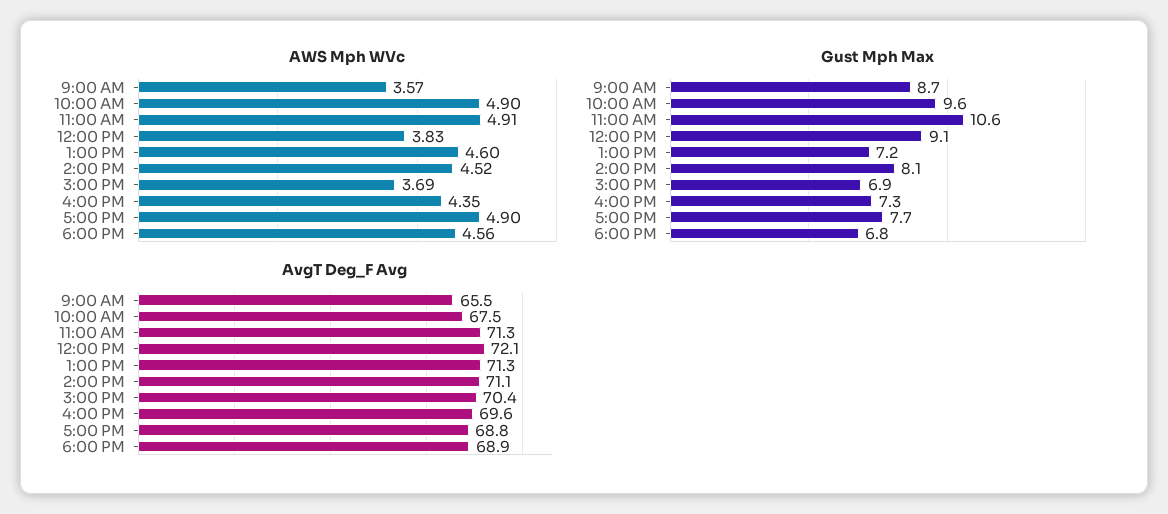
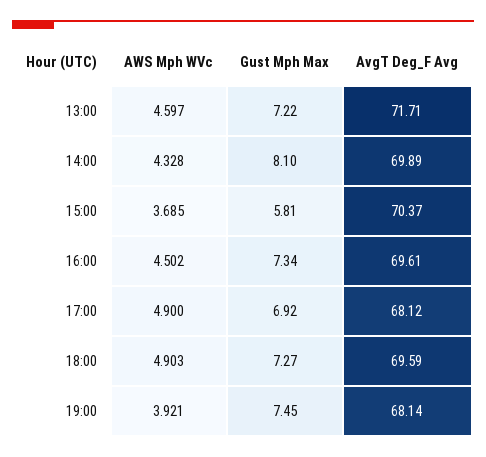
AWS Mph WVc, 9:00 AM: 3.57 -> none
AWS Mph WVc, 10:00 AM: 4.9 -> none
AWS Mph WVc, 11:00 AM: 4.91 -> none
AWS Mph WVc, 12:00 PM: 3.83 -> none
AWS Mph WVc, 2:00 PM: 4.52 -> 4.328
AWS Mph WVc, 4:00 PM: 4.35 -> 4.502
AWS Mph WVc, 6:00 PM: 4.56 -> 4.903
Gust Mph Max, 9:00 AM: 8.7 -> none
Gust Mph Max, 10:00 AM: 9.6 -> none
Gust Mph Max, 11:00 AM: 10.6 -> none
Gust Mph Max, 12:00 PM: 9.1 -> none
Gust Mph Max, 3:00 PM: 6.9 -> 5.81
Gust Mph Max, 5:00 PM: 7.7 -> 6.92
Gust Mph Max, 6:00 PM: 6.8 -> 7.27
AvgT Deg_F Avg, 9:00 AM: 65.5 -> none
AvgT Deg_F Avg, 10:00 AM: 67.5 -> none
AvgT Deg_F Avg, 11:00 AM: 71.3 -> none
AvgT Deg_F Avg, 12:00 PM: 72.1 -> none
AvgT Deg_F Avg, 1:00 PM: 71.3 -> 71.71
AvgT Deg_F Avg, 2:00 PM: 71.1 -> 69.89
AvgT Deg_F Avg, 5:00 PM: 68.8 -> 68.12
AvgT Deg_F Avg, 6:00 PM: 68.9 -> 69.59
AWS Mph WVc, 19:00: none -> 3.921
Gust Mph Max, 19:00: none -> 7.45
AvgT Deg_F Avg, 19:00: none -> 68.14

